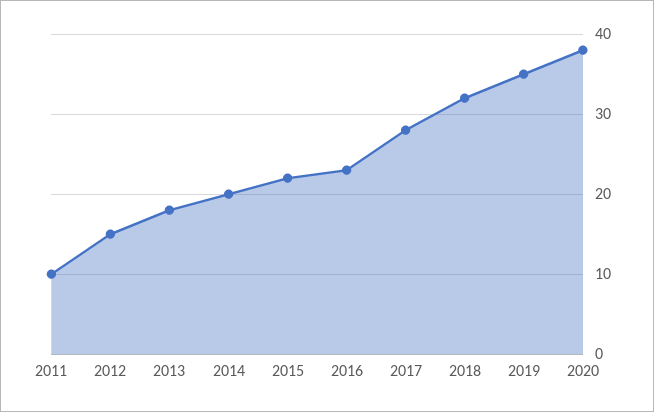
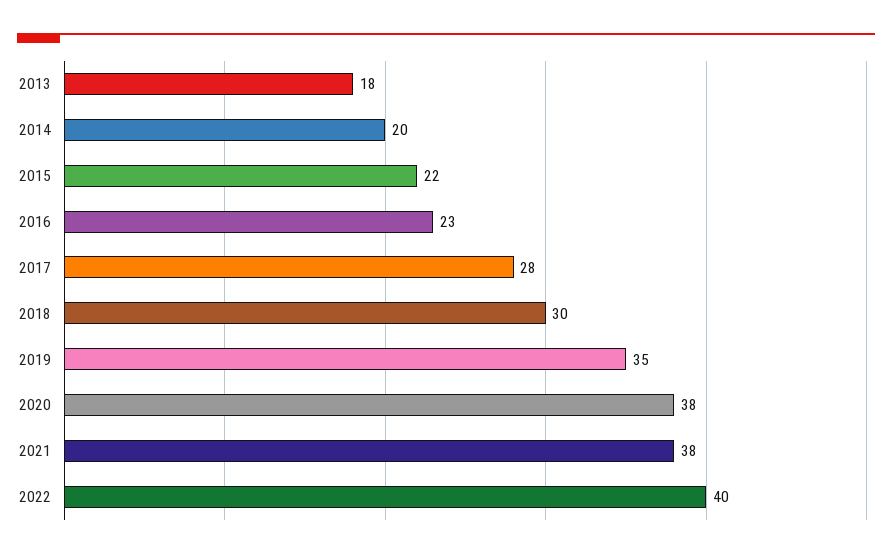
2011: 10 -> none
2012: 15 -> none
2018: 32 -> 30
2021: none -> 38
2022: none -> 40

